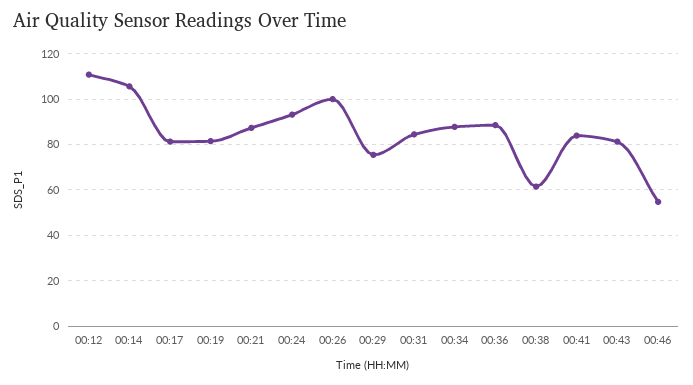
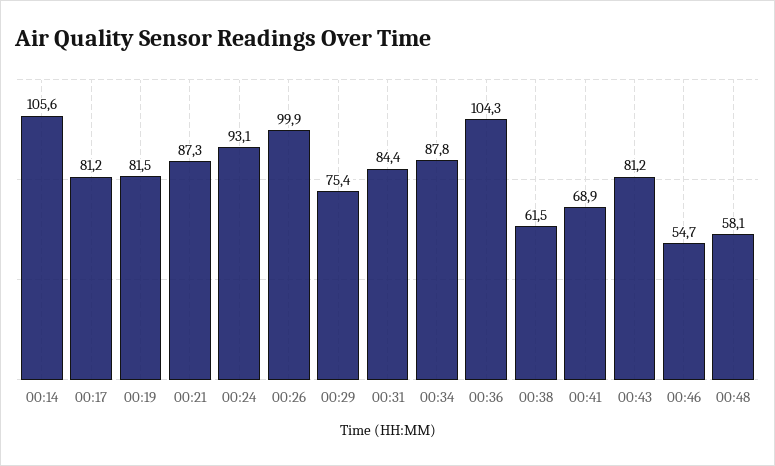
00:12: 110 -> none
00:36: 90 -> 104.3
00:41: 85 -> 68.9
00:48: none -> 58.1

